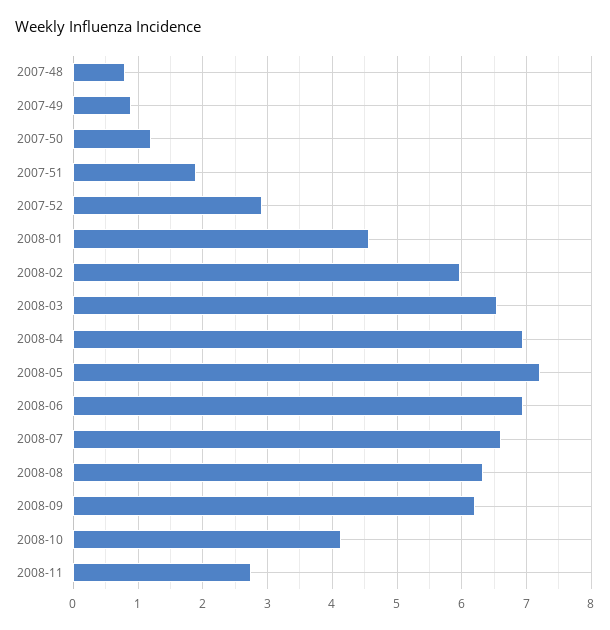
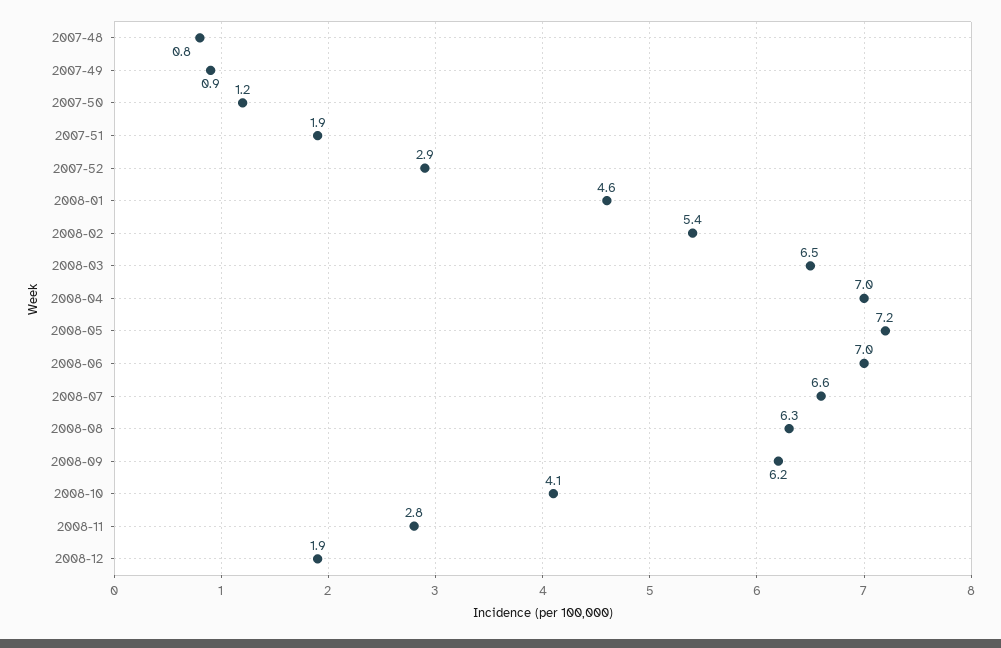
2008-02: 6 -> 5.4
2008-12: none -> 1.9

